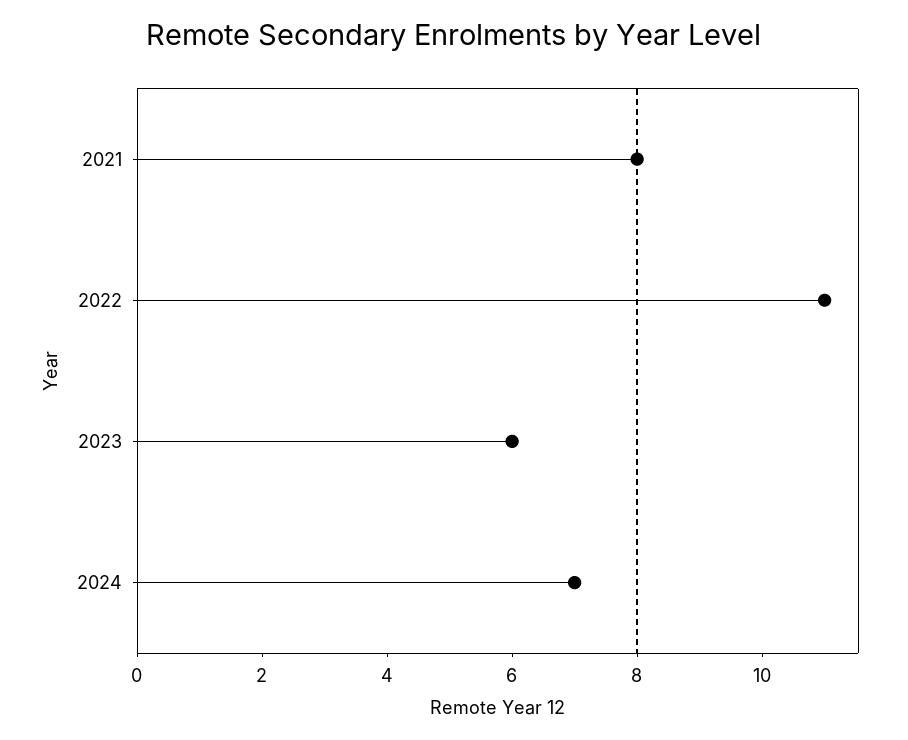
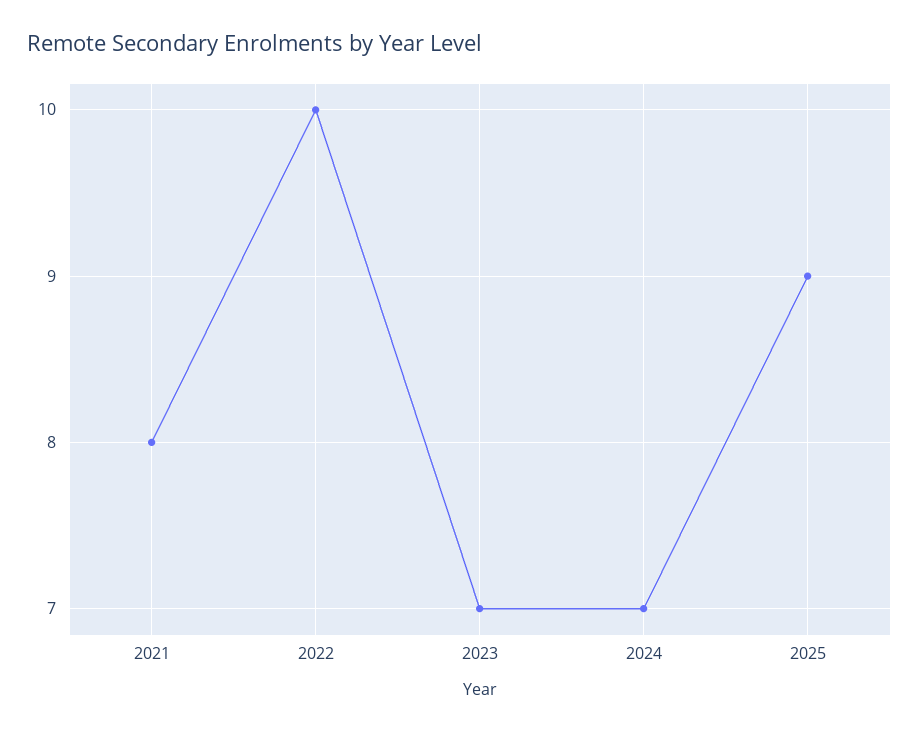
2022: 11 -> 10
2023: 6 -> 7
2025: none -> 9

